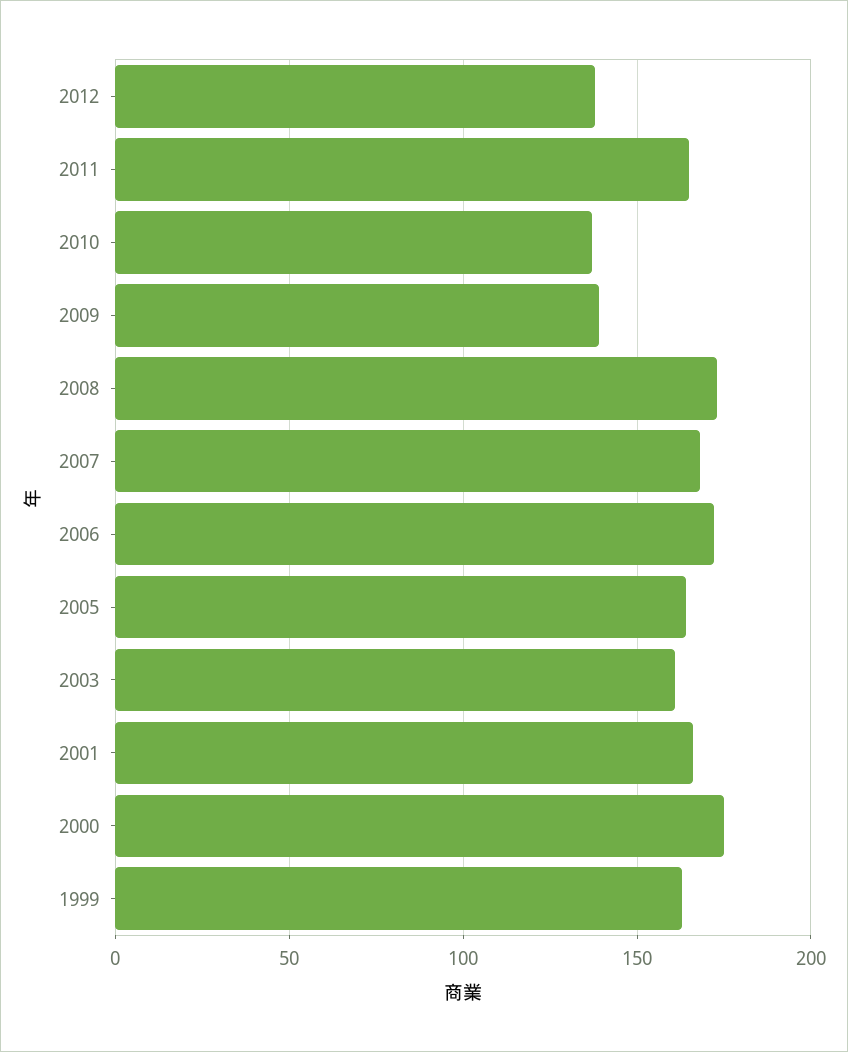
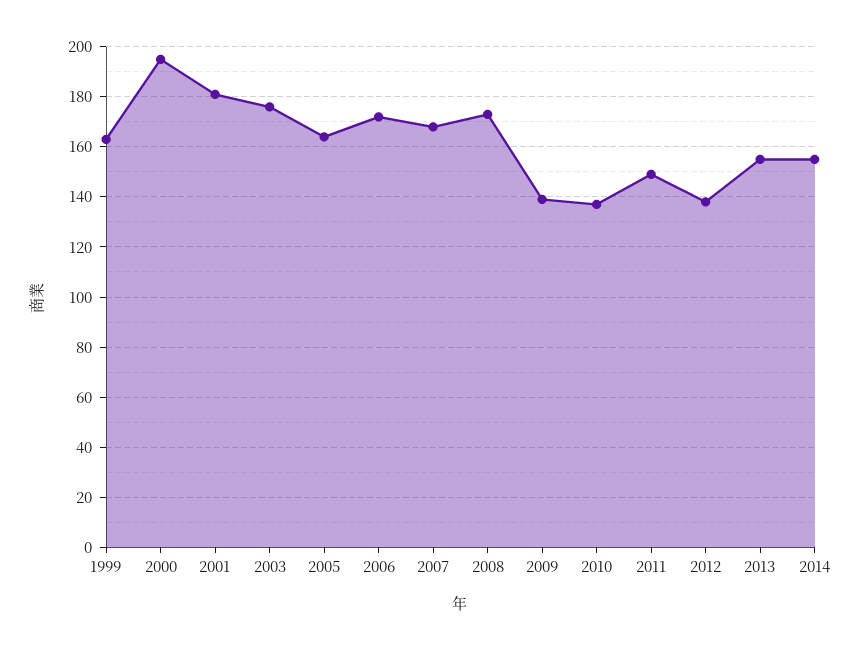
2011: 165 -> 150
2003: 160 -> 175
2001: 165 -> 180
2000: 175 -> 195
2013: none -> 155
2014: none -> 155

